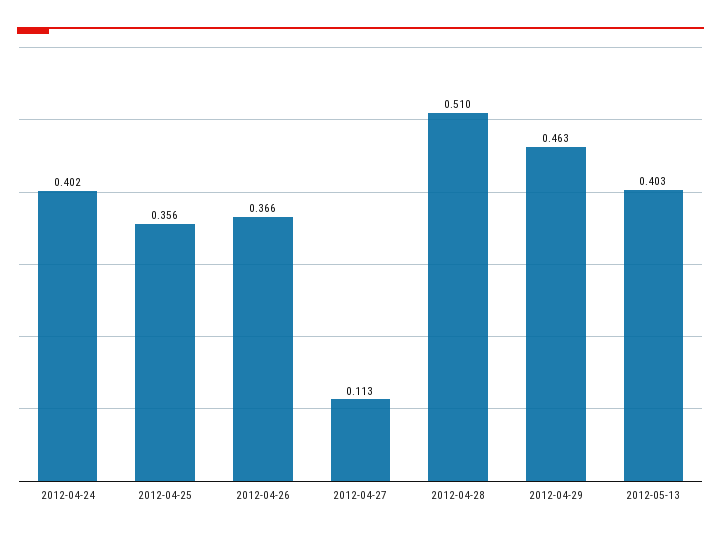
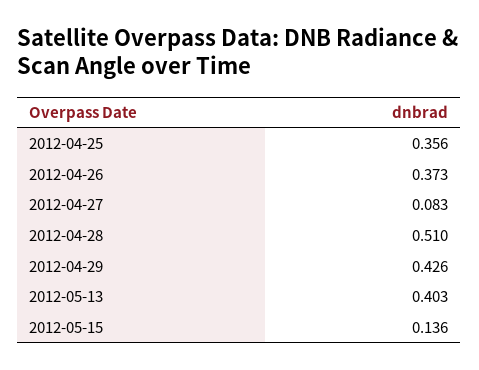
2012-04-24: 0.402 -> none
2012-04-26: 0.366 -> 0.373
2012-04-27: 0.113 -> 0.083
2012-04-29: 0.463 -> 0.426
2012-05-15: none -> 0.136

